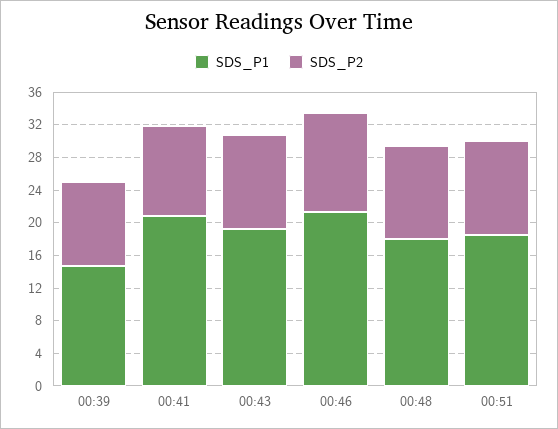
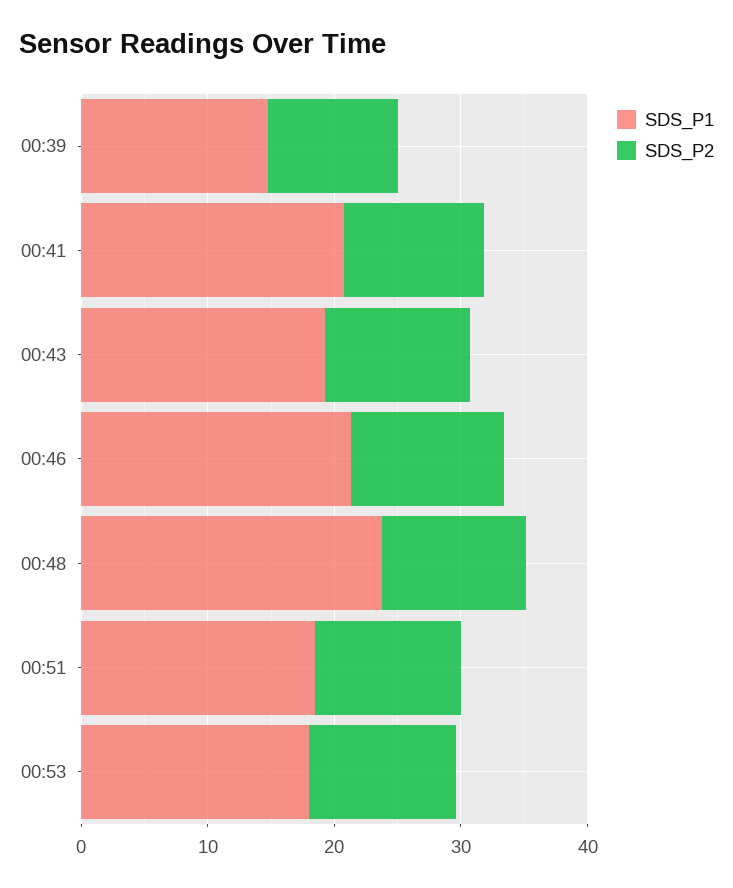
SDS_P1, 00:48: 18 -> 24
SDS_P1, 00:53: none -> 18
SDS_P2, 00:53: none -> 12

